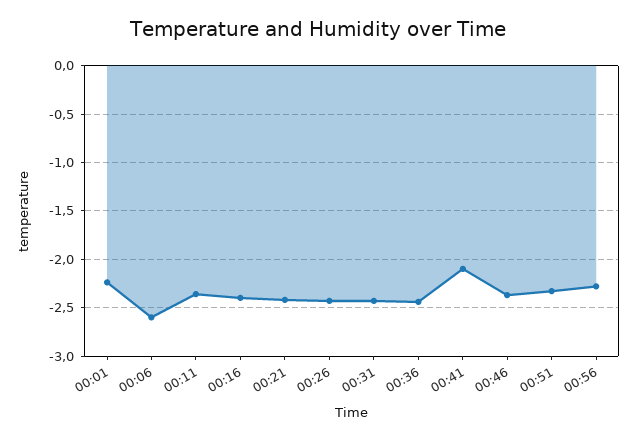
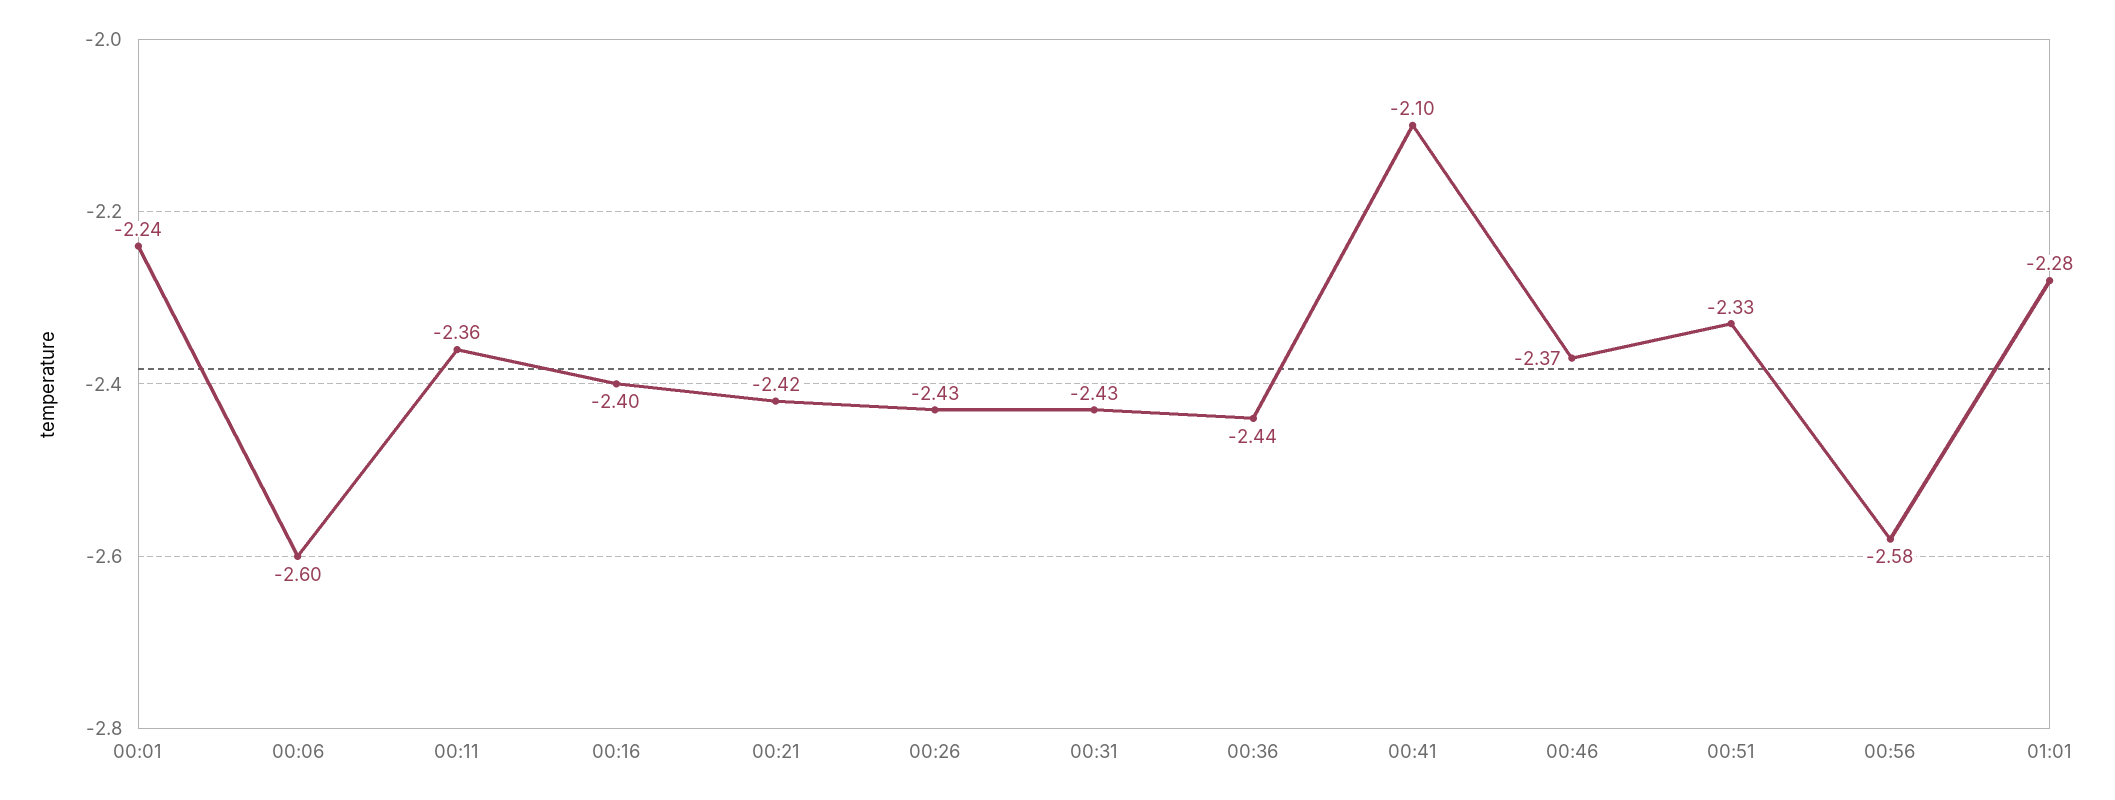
00:56: -2.3 -> -2.58
01:01: none -> -2.28

